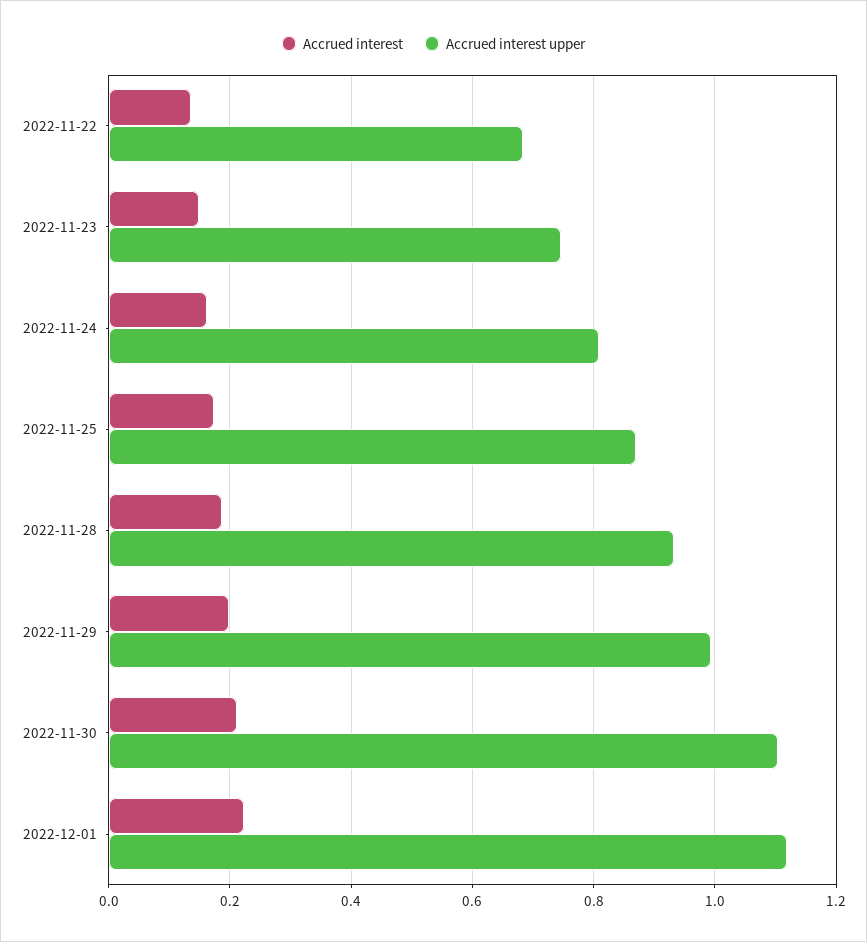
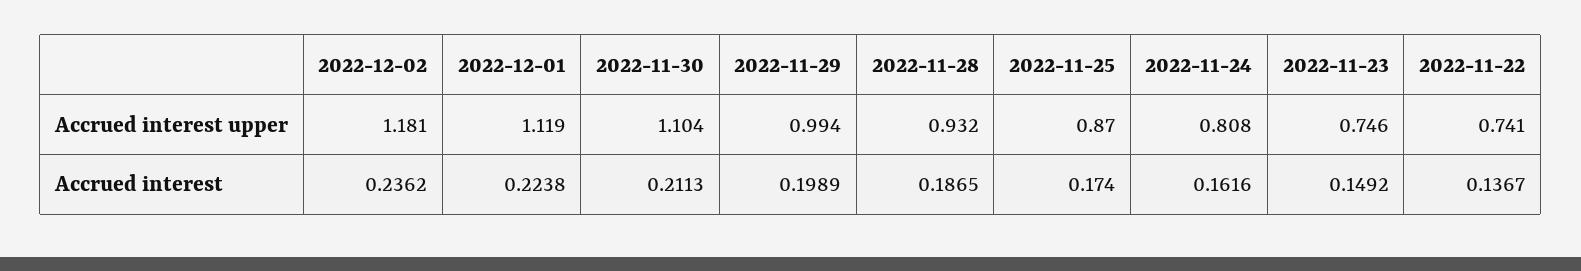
Accrued interest upper, 2022-11-22: 0.68 -> 0.741
Accrued interest upper, 2022-12-02: none -> 1.181
Accrued interest, 2022-12-02: none -> 0.2362

